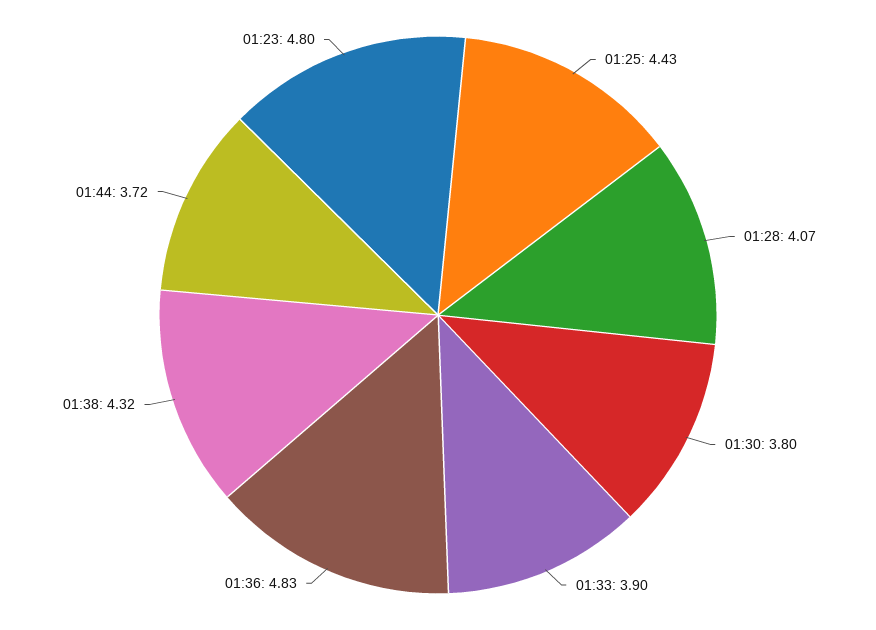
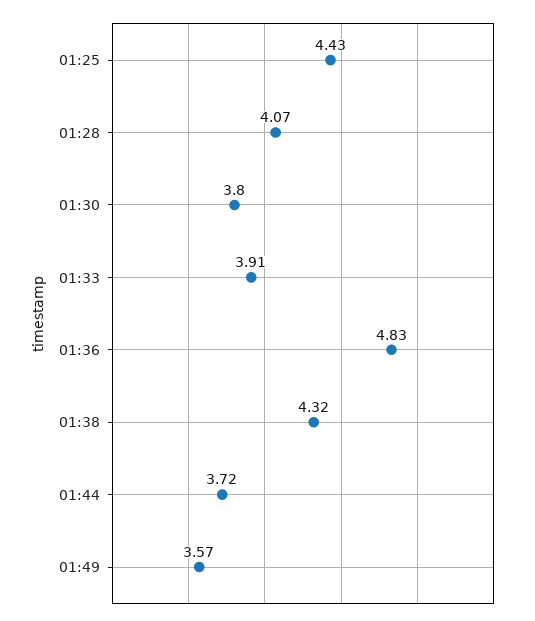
01:33: 3.9 -> 3.91
01:23: 4.8 -> none
01:49: none -> 3.57

